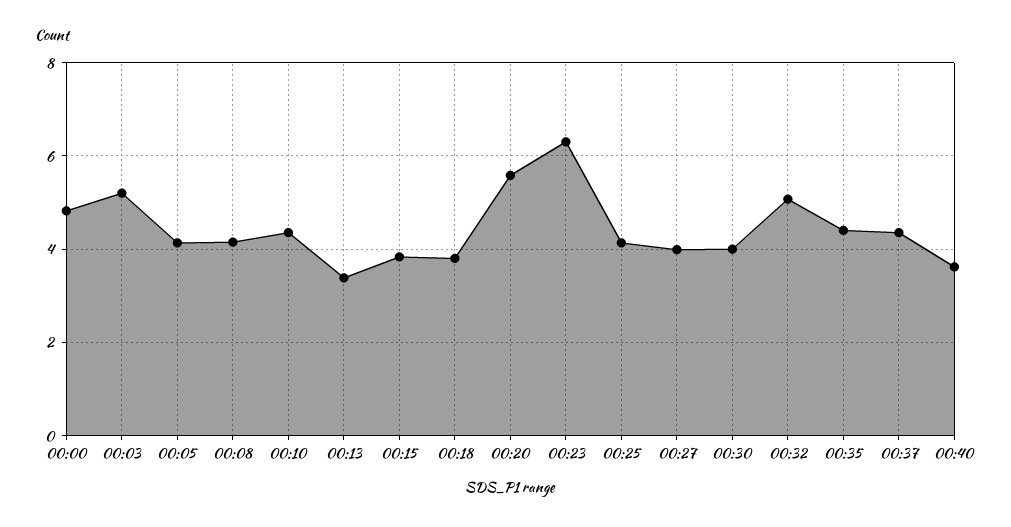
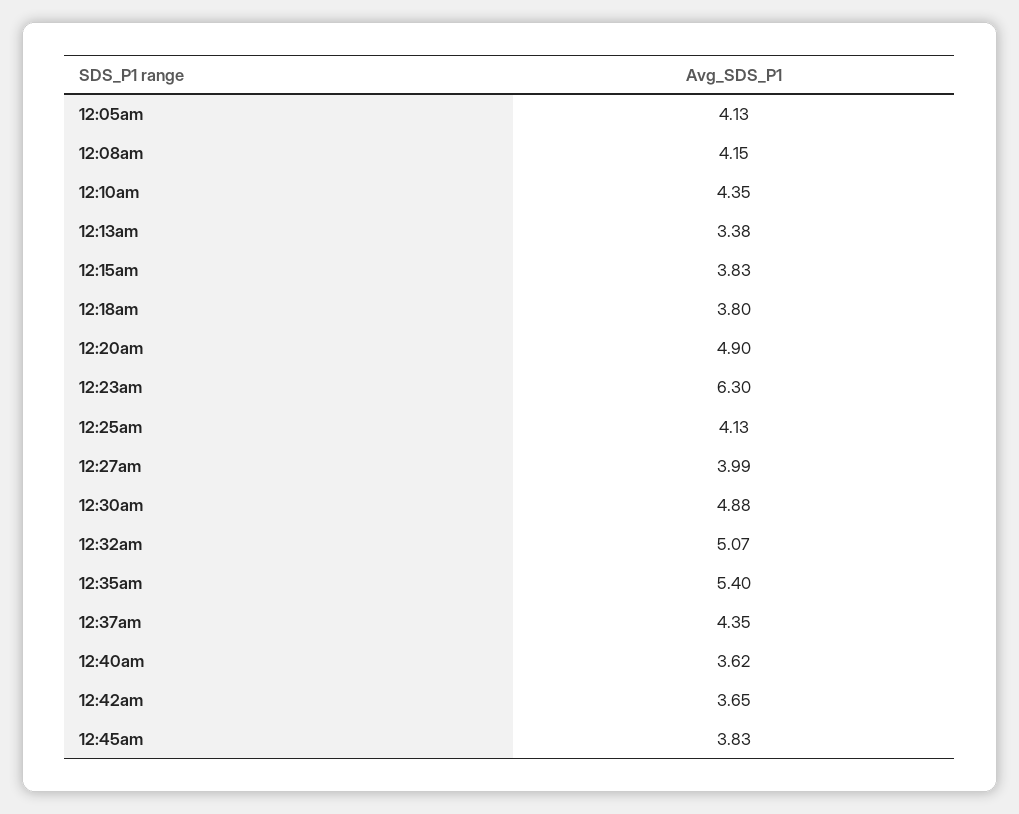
00:00: 4.8 -> none
00:03: 5.2 -> none
00:20: 5.6 -> 4.9
00:30: 4 -> 4.88
00:35: 4.4 -> 5.4
12:42am: none -> 3.65
12:45am: none -> 3.83

